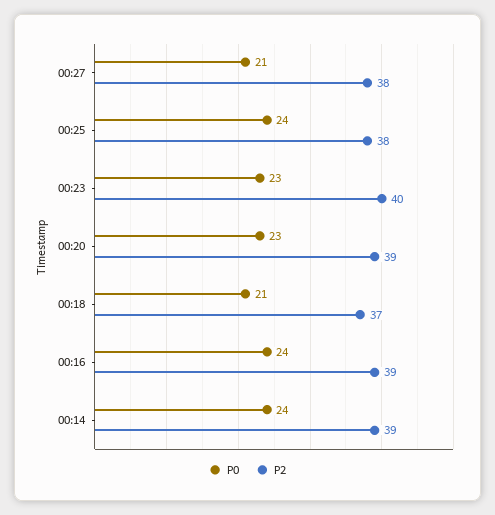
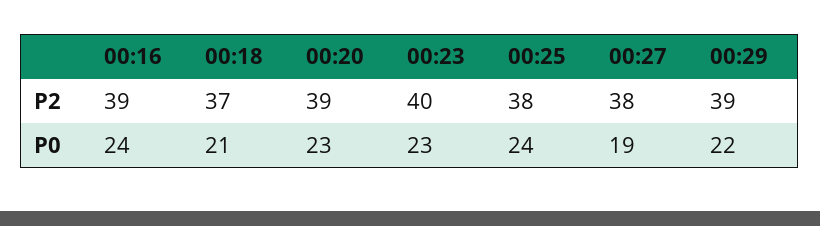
P0, 00:27: 21 -> 19
P0, 00:14: 24 -> none
P2, 00:14: 39 -> none
P2, 00:29: none -> 39
P0, 00:29: none -> 22

